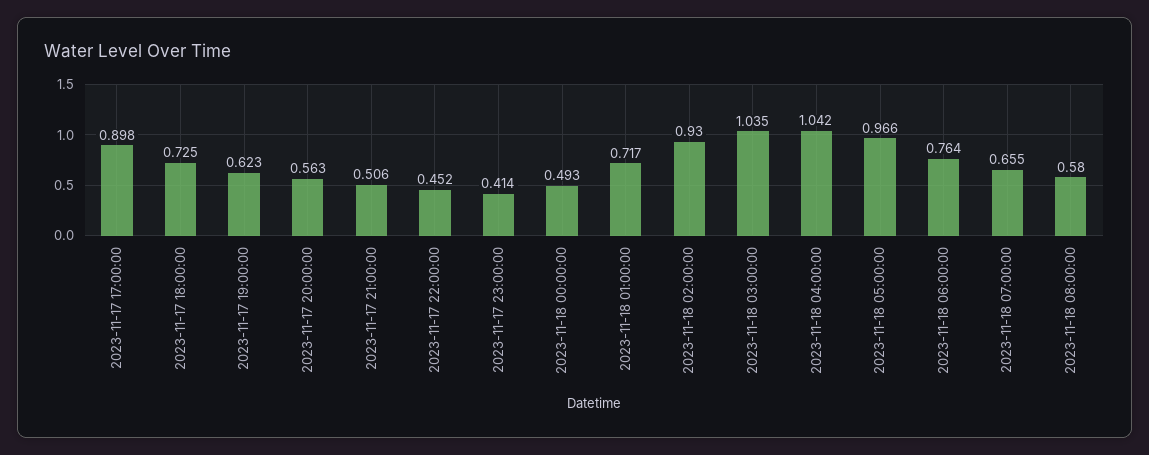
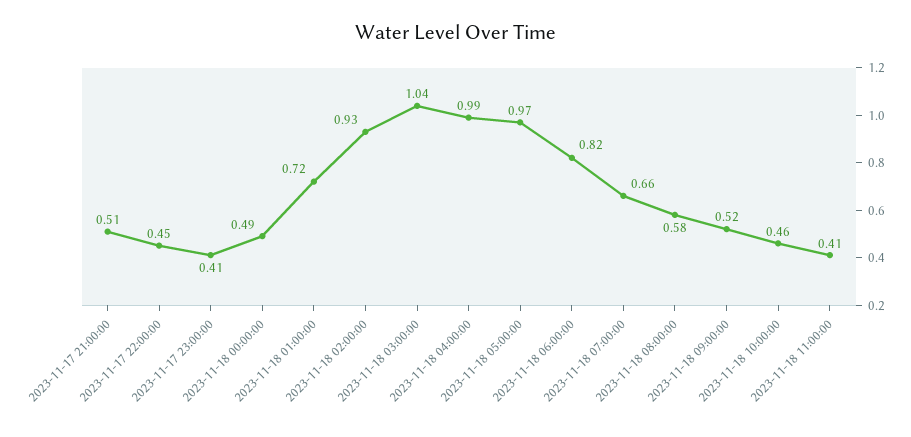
2023-11-17 17:00:00: 0.898 -> none
2023-11-17 18:00:00: 0.725 -> none
2023-11-17 19:00:00: 0.623 -> none
2023-11-17 20:00:00: 0.563 -> none
2023-11-18 04:00:00: 1.042 -> 0.99
2023-11-18 06:00:00: 0.764 -> 0.82
2023-11-18 09:00:00: none -> 0.52
2023-11-18 10:00:00: none -> 0.46
2023-11-18 11:00:00: none -> 0.41

